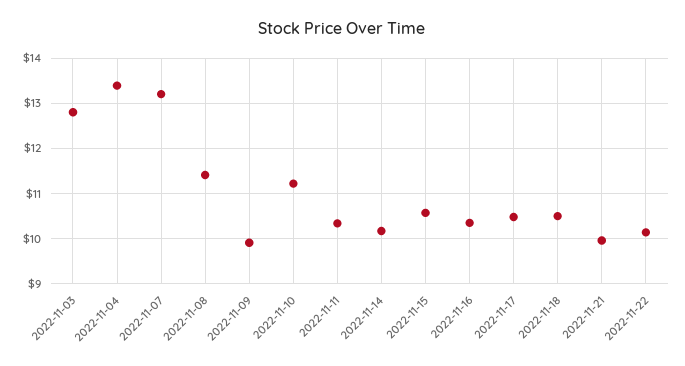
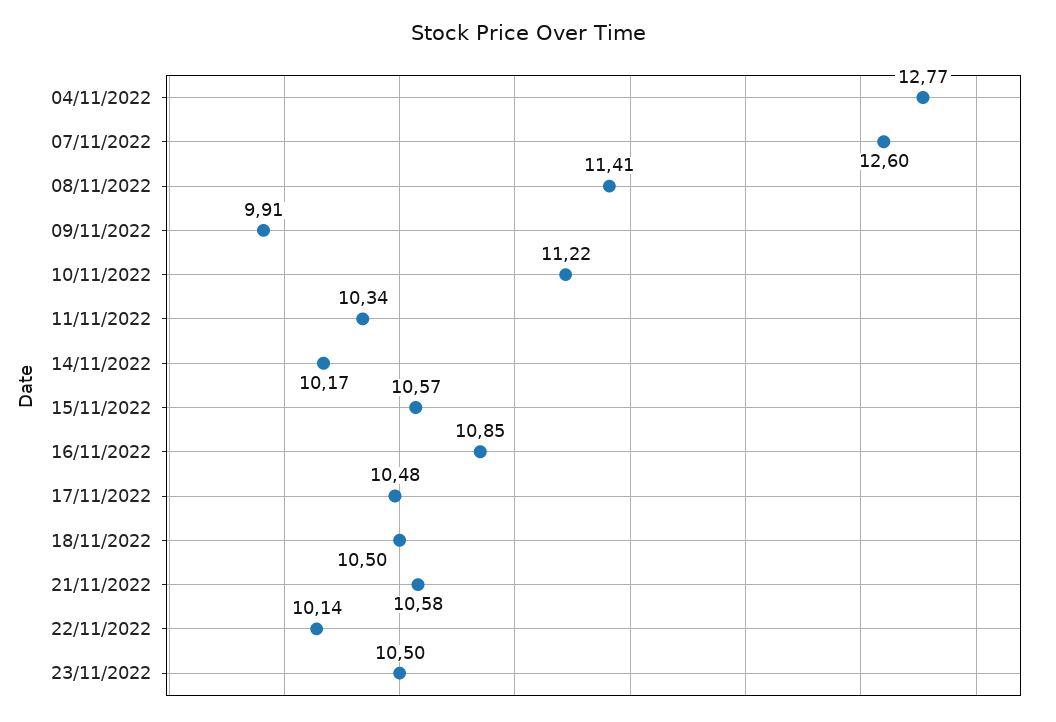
2022-11-03: 12.8 -> none
2022-11-04: 13.4 -> 12.77
2022-11-07: 13.2 -> 12.6
2022-11-16: 10.4 -> 10.85
2022-11-21: 10 -> 10.58
23/11/2022: none -> 10.5

